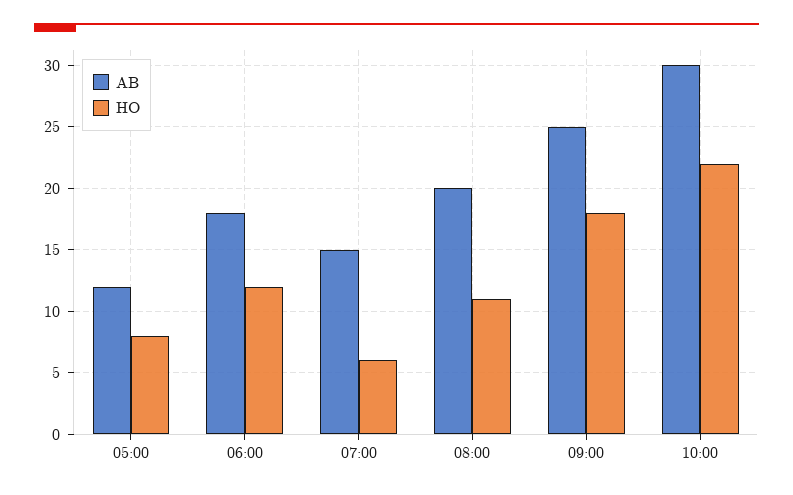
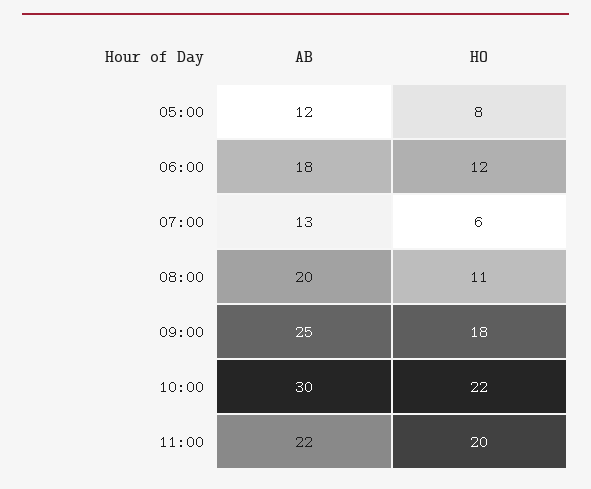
AB, 07:00: 15 -> 13
AB, 11:00: none -> 22
HO, 11:00: none -> 20

